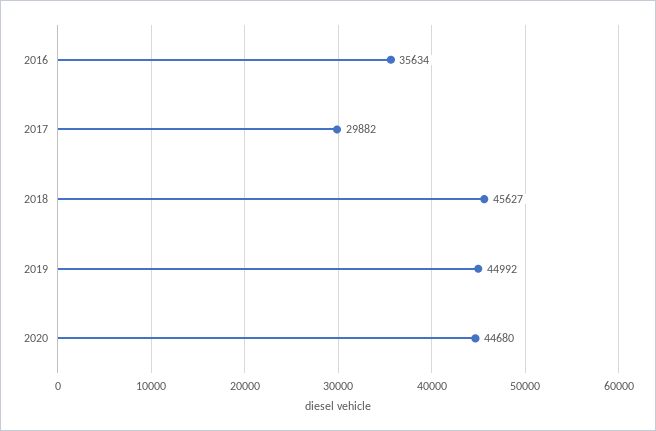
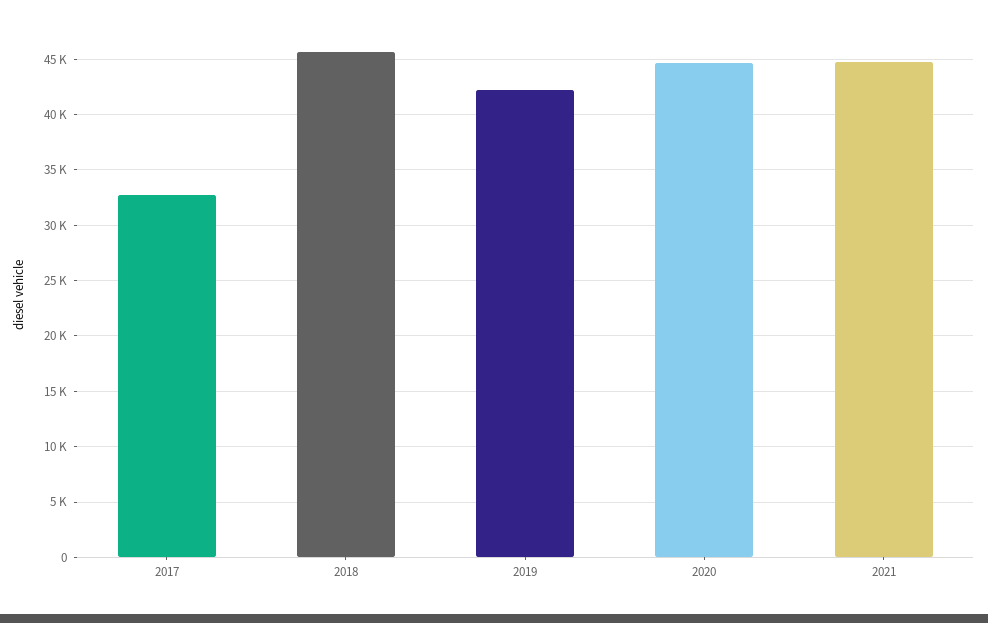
2016: 35634 -> none
2017: 29882 -> 33000
2019: 44992 -> 42000
2021: none -> 45000

